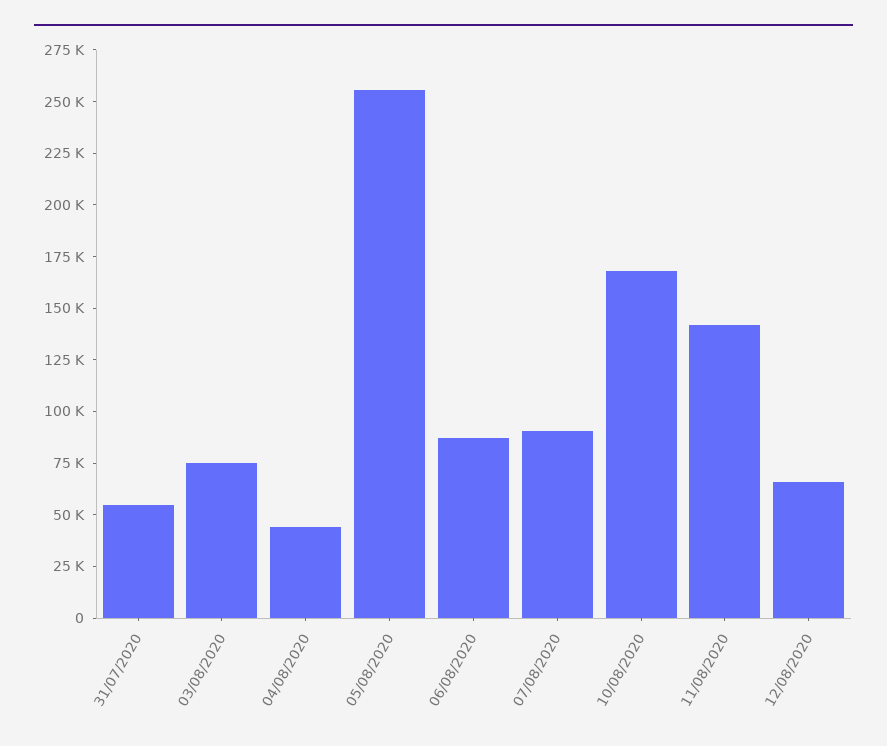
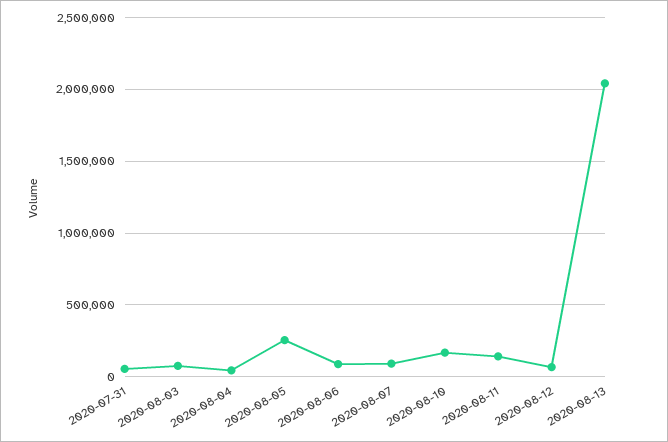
2020-08-13: none -> 2050000

